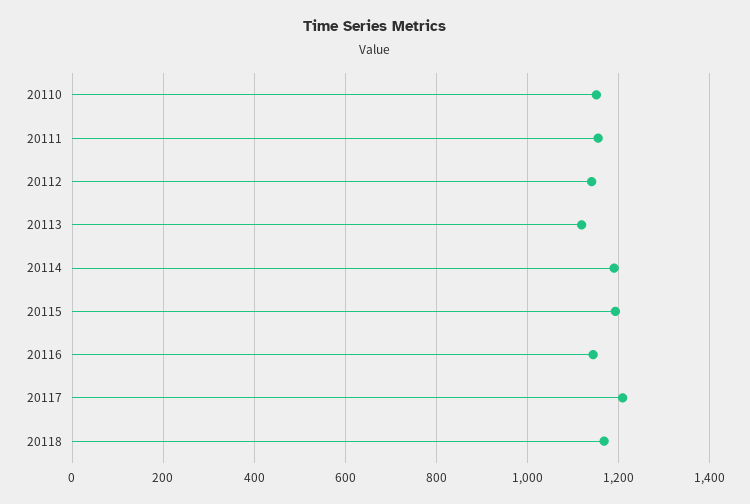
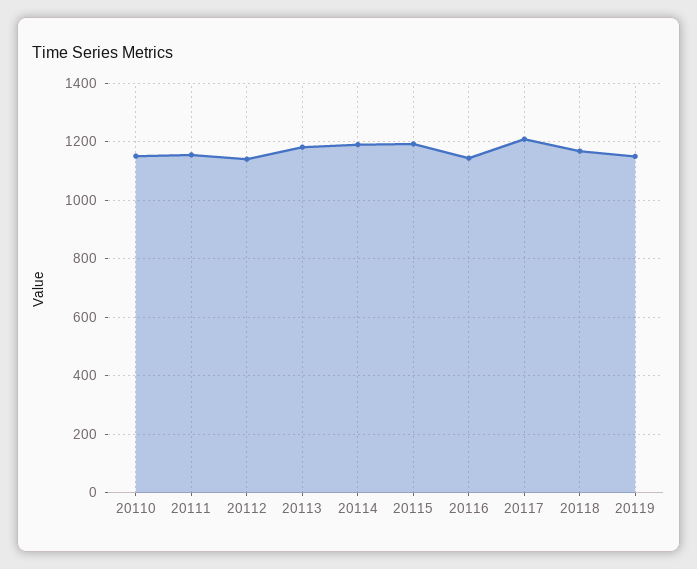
20113: 1120 -> 1175
20119: none -> 1150

